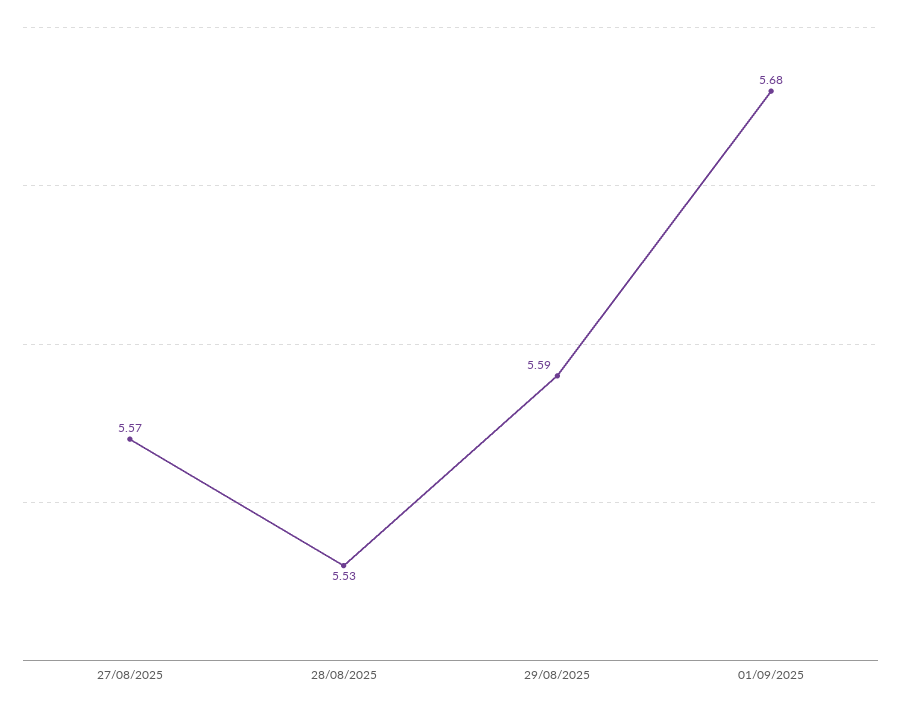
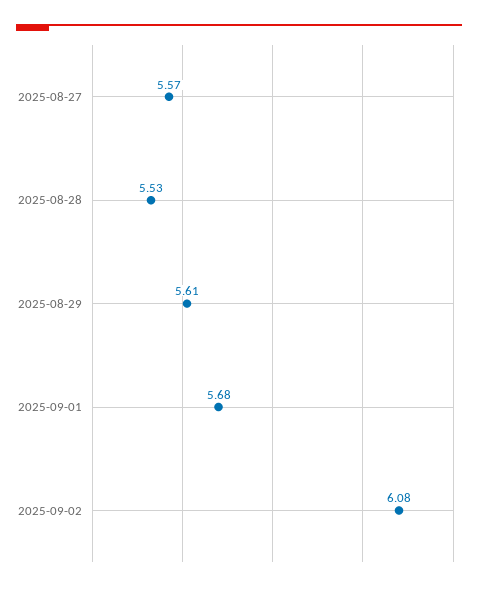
29/08/2025: 5.59 -> 5.61
2025-09-02: none -> 6.08

